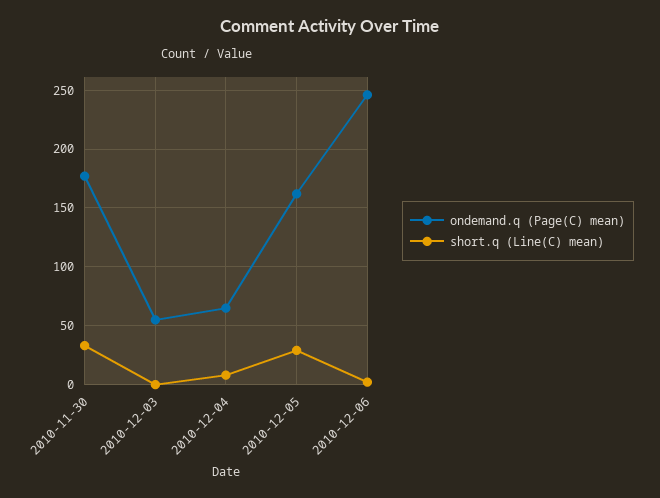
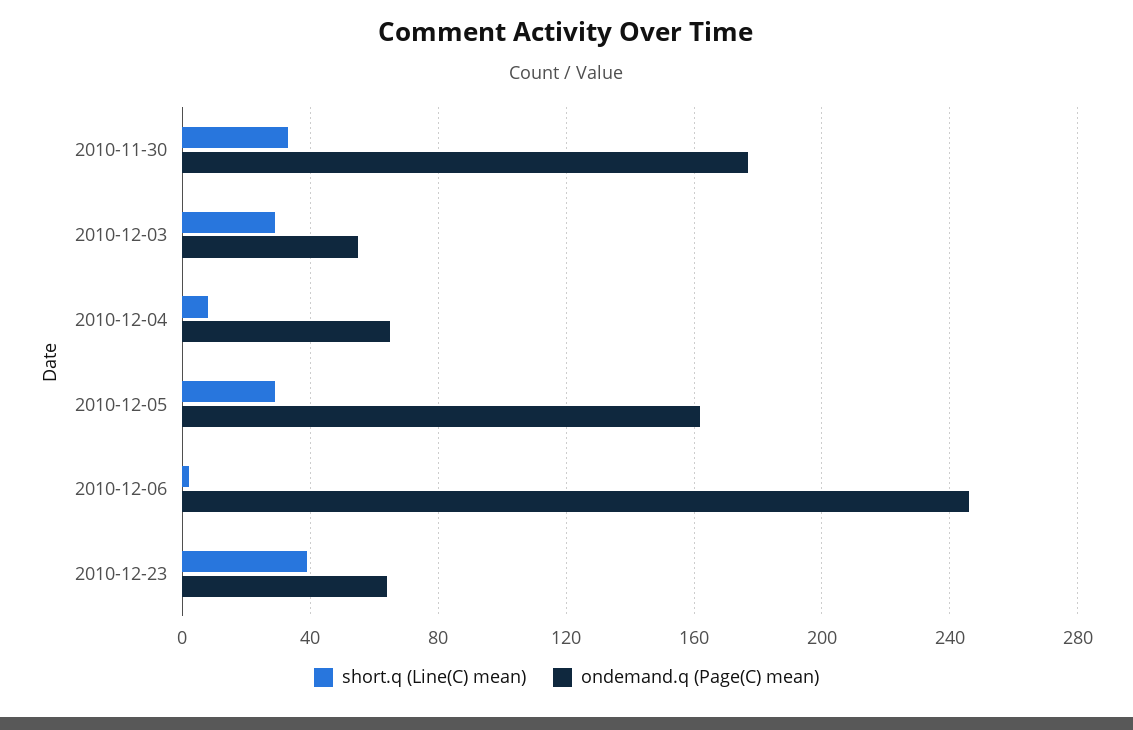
short.q (Line(C) mean), 2010-12-03: 0 -> 30
short.q (Line(C) mean), 2010-12-23: none -> 40
ondemand.q (Page(C) mean), 2010-12-23: none -> 65

